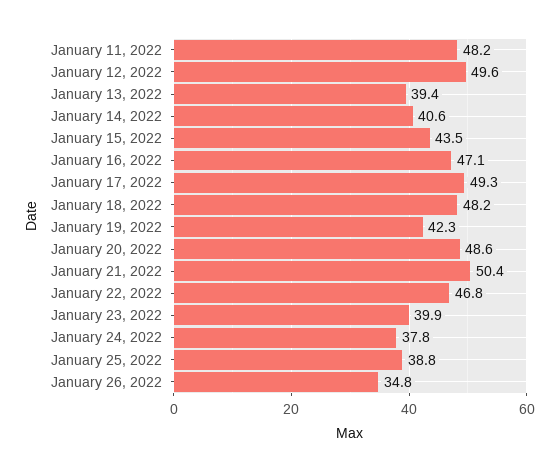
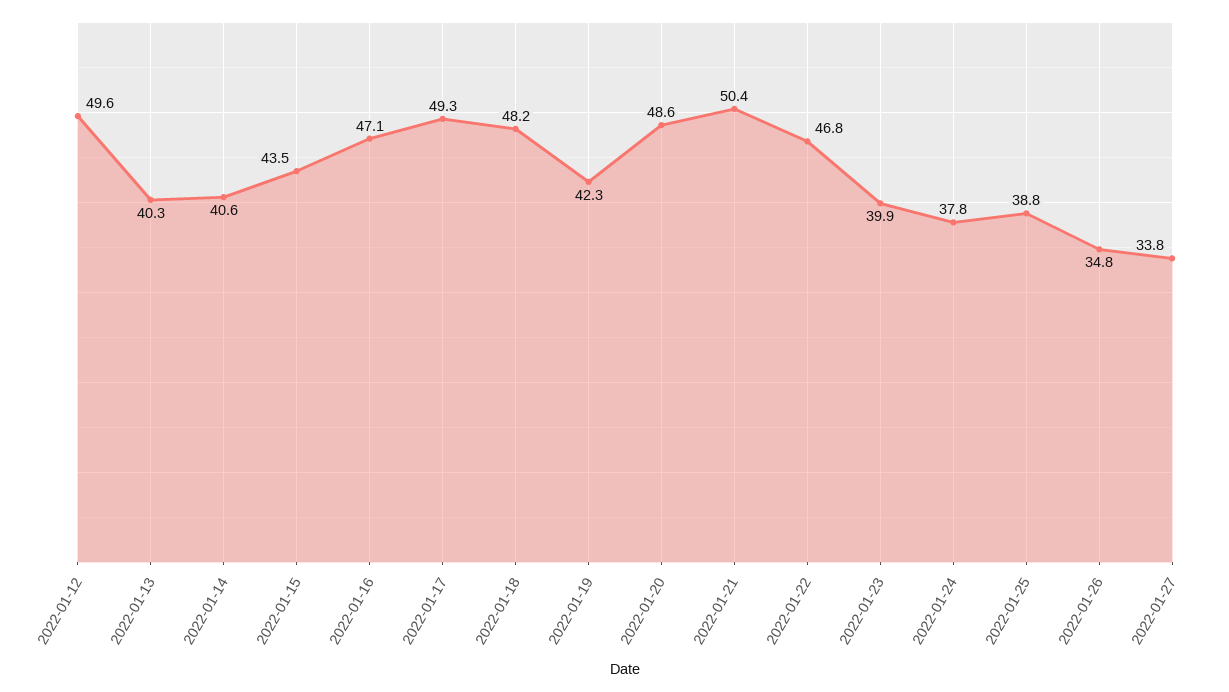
January 11, 2022: 48.2 -> none
January 13, 2022: 39.4 -> 40.3
2022-01-27: none -> 33.8

